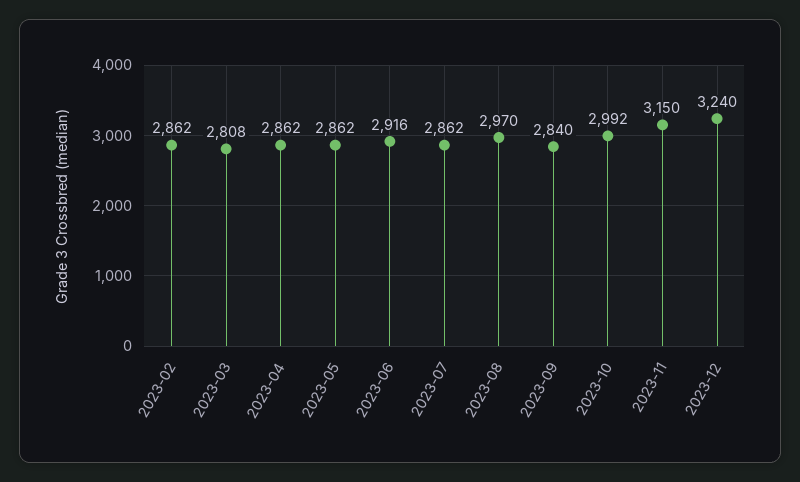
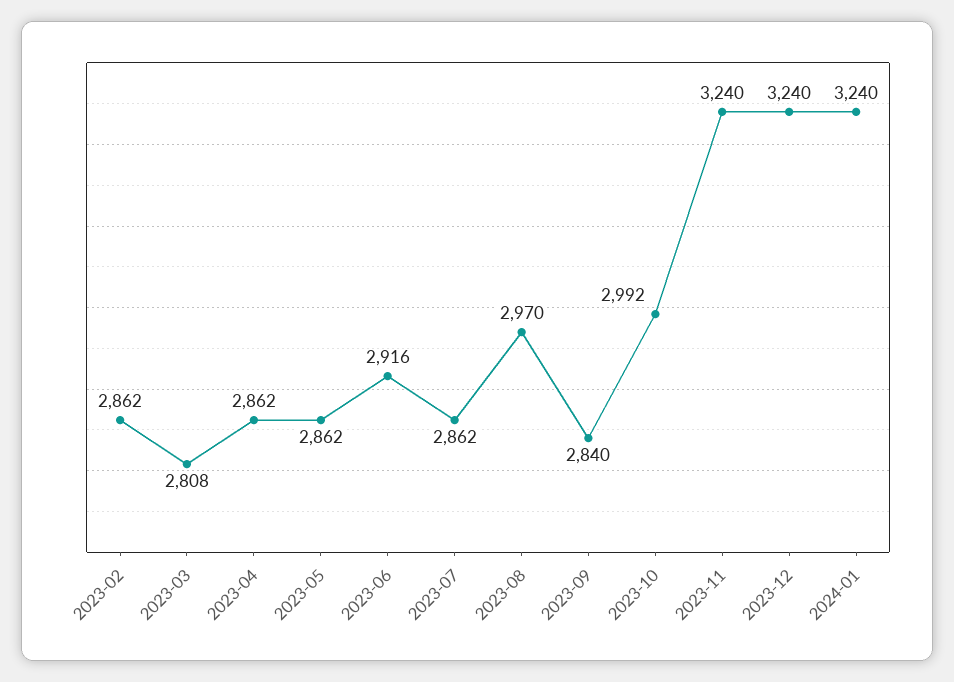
2023-11: 3150 -> 3240
2024-01: none -> 3240

